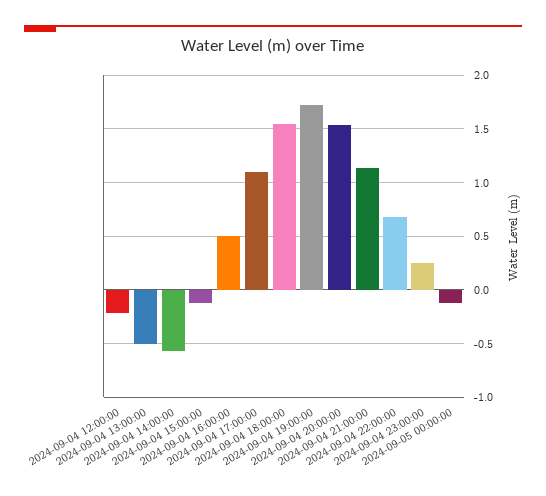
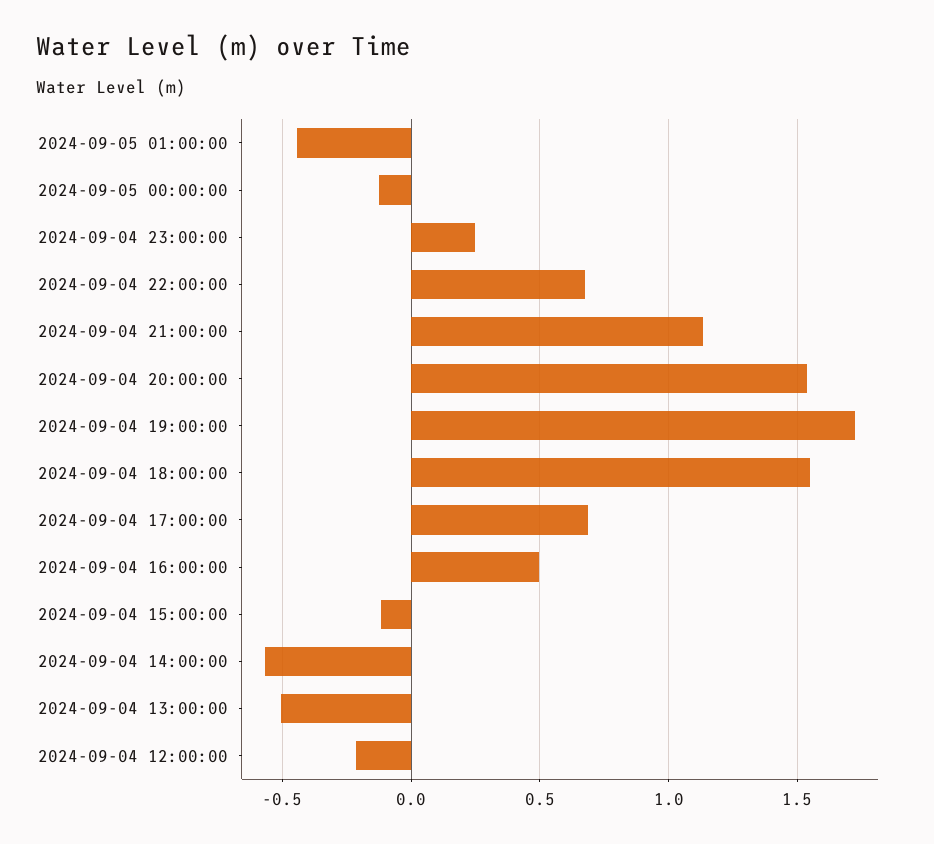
2024-09-04 17:00:00: 1.1 -> 0.7
2024-09-05 01:00:00: none -> -0.45

